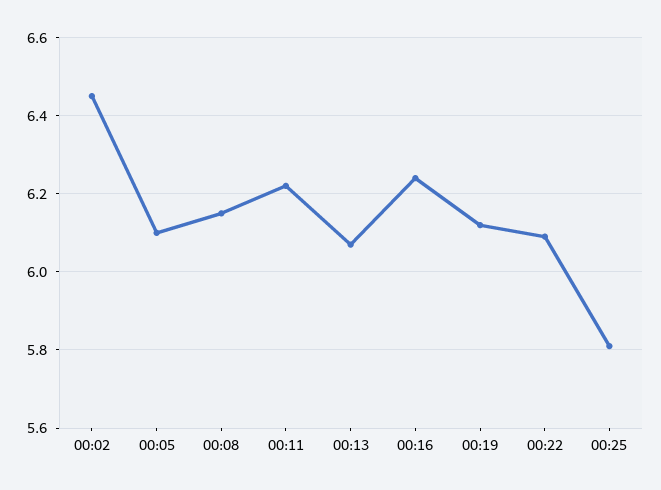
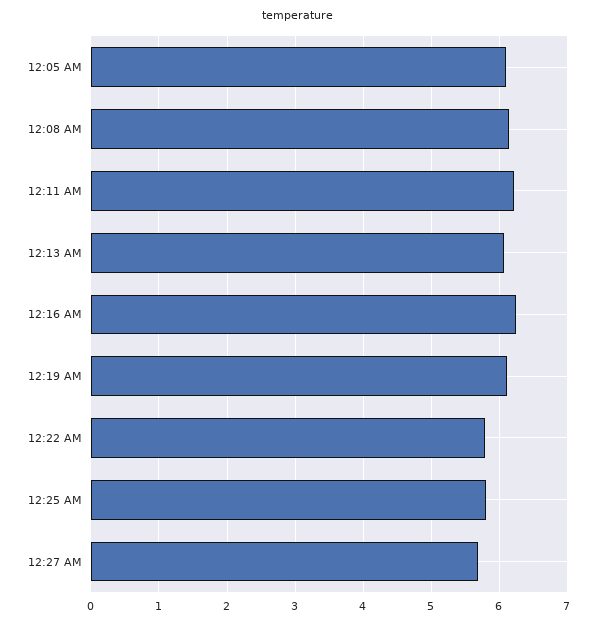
00:02: 6.45 -> none
00:22: 6.1 -> 5.8
12:27 AM: none -> 5.7

